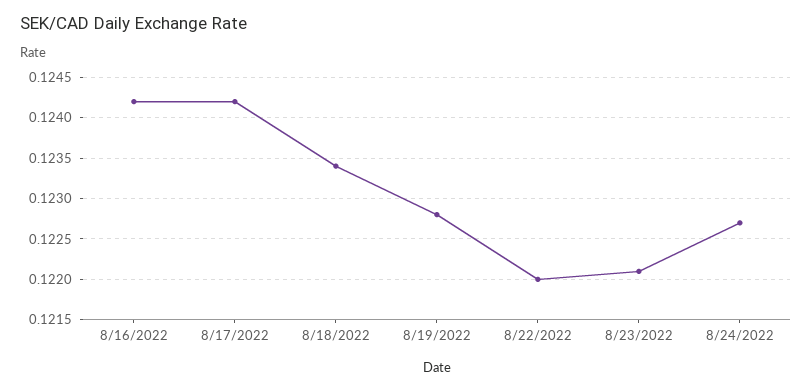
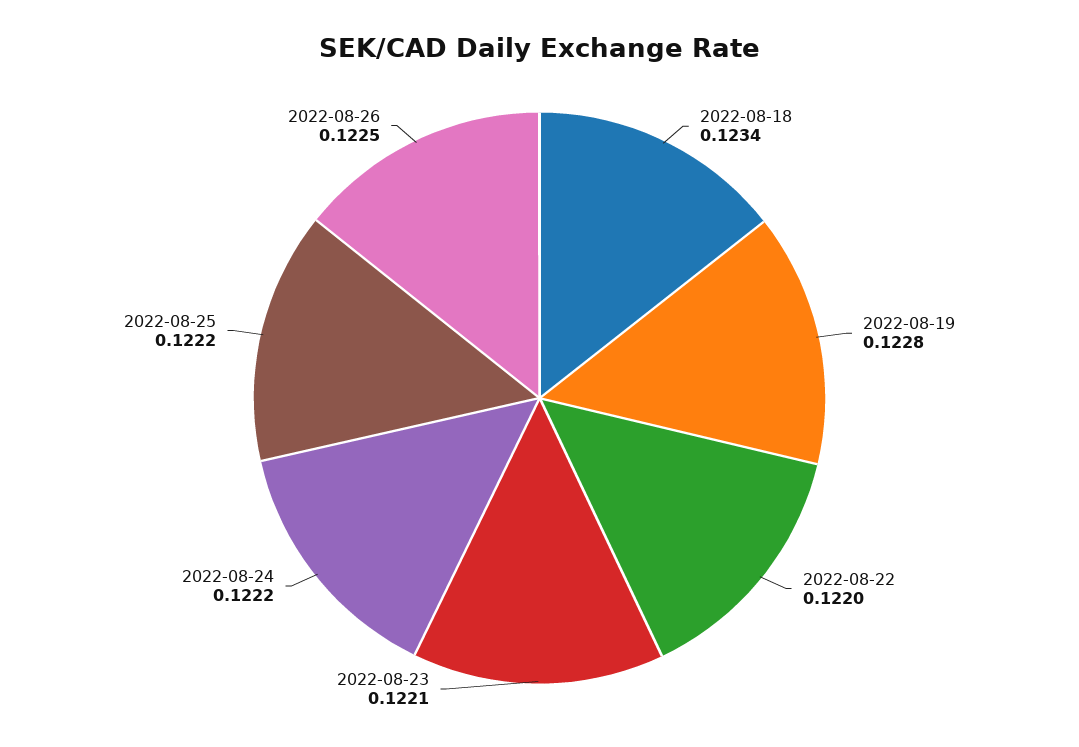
8/16/2022: 0.1242 -> none
8/17/2022: 0.1242 -> none
8/24/2022: 0.1227 -> 0.1222
2022-08-25: none -> 0.1222
2022-08-26: none -> 0.1225

